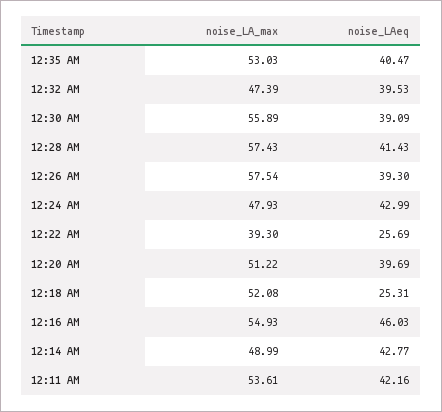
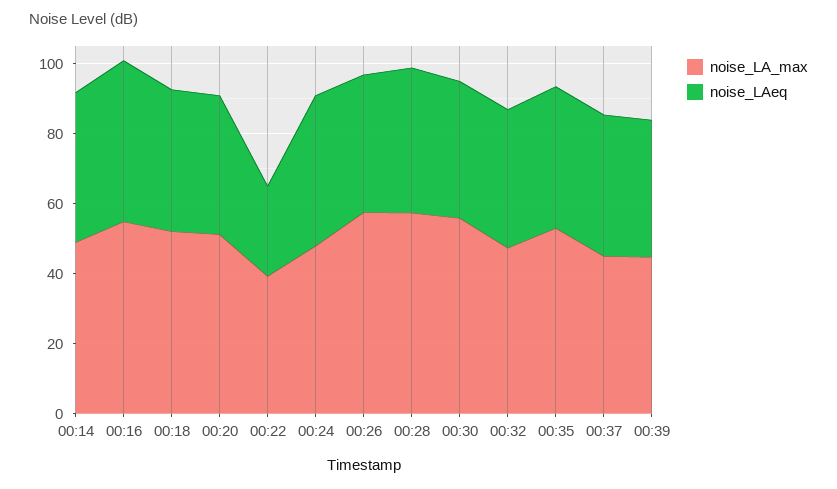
noise_LAeq, 12:18 AM: 25.31 -> 40
noise_LA_max, 12:11 AM: 53.61 -> none
noise_LAeq, 12:11 AM: 42.16 -> none
noise_LA_max, 00:37: none -> 45
noise_LAeq, 00:37: none -> 40
noise_LA_max, 00:39: none -> 45
noise_LAeq, 00:39: none -> 40

